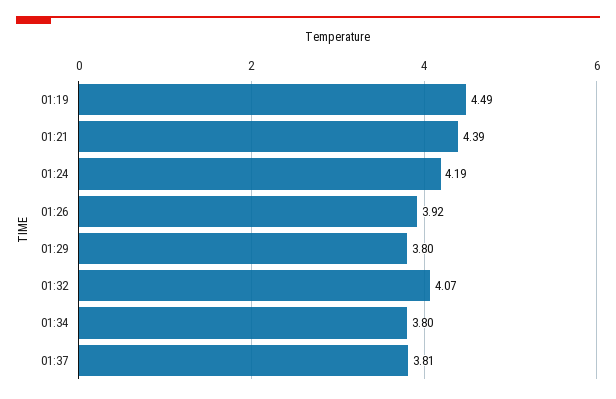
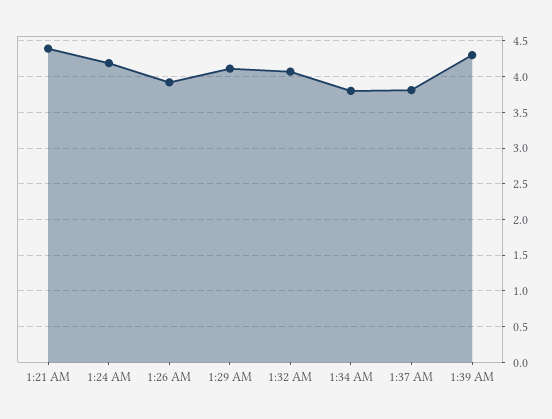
01:19: 4.49 -> none
01:29: 3.8 -> 4.1
1:39 AM: none -> 4.3

